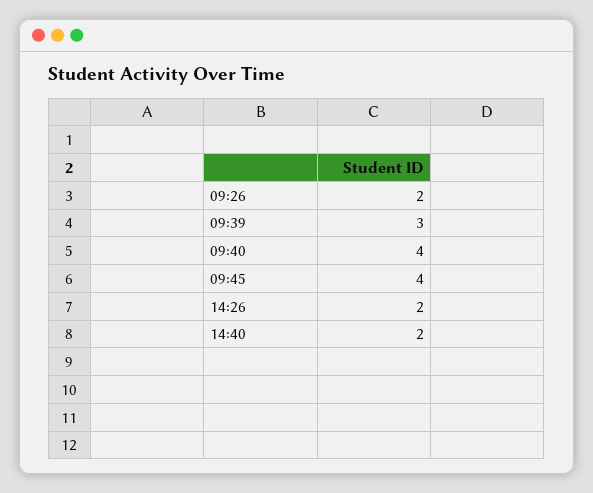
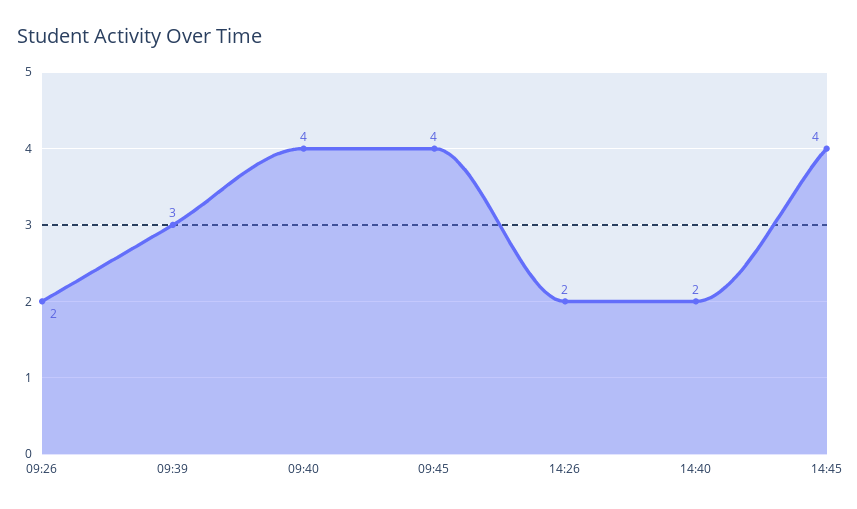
14:45: none -> 4

